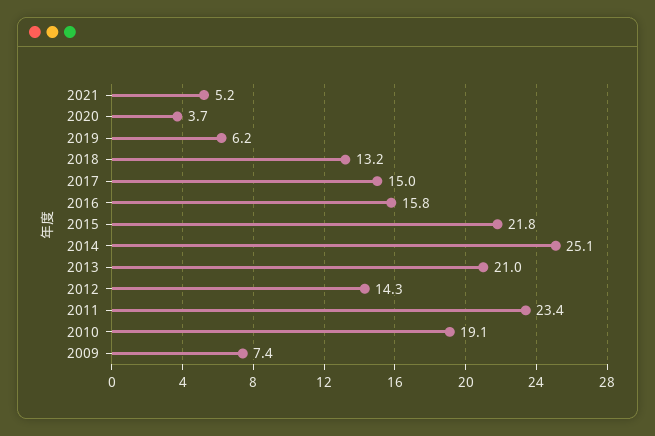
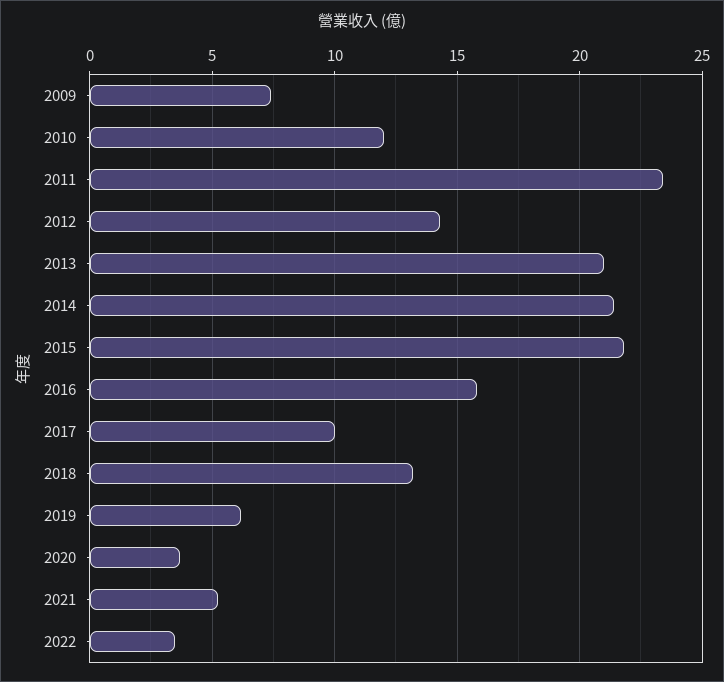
2017: 15 -> 10
2014: 25.1 -> 21.5
2010: 19.1 -> 12
2022: none -> 3.5

